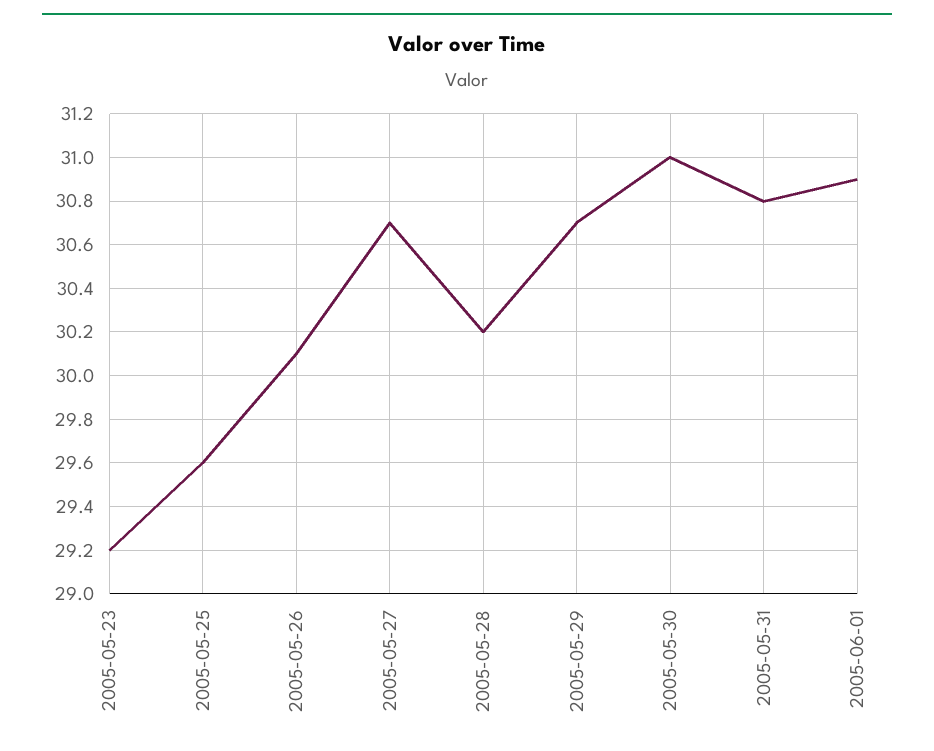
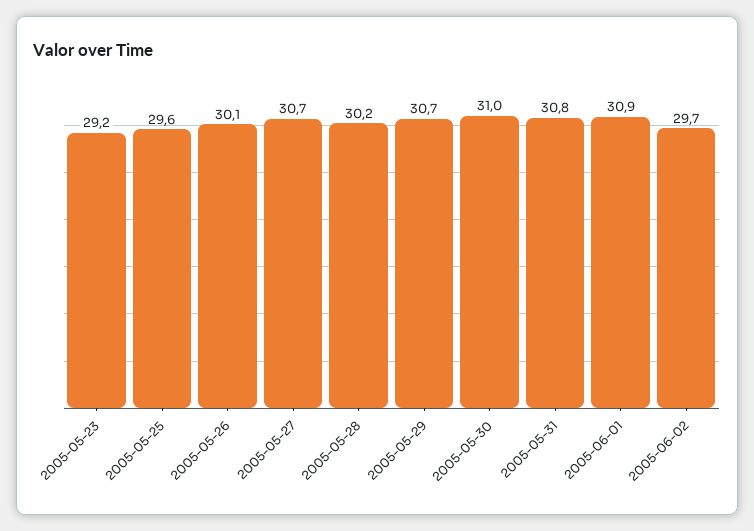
2005-06-02: none -> 29.7

